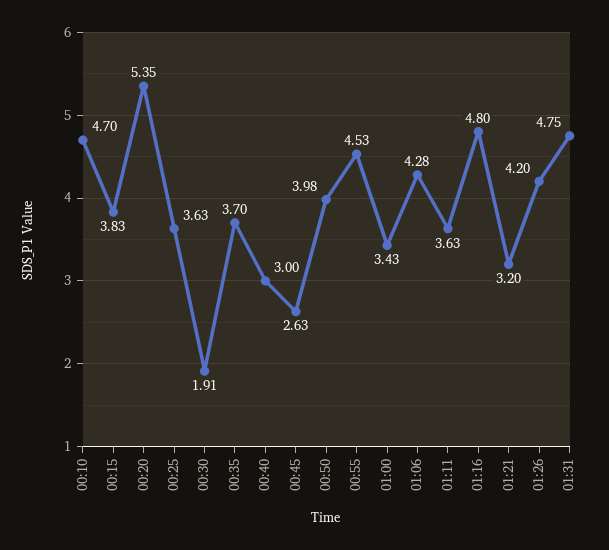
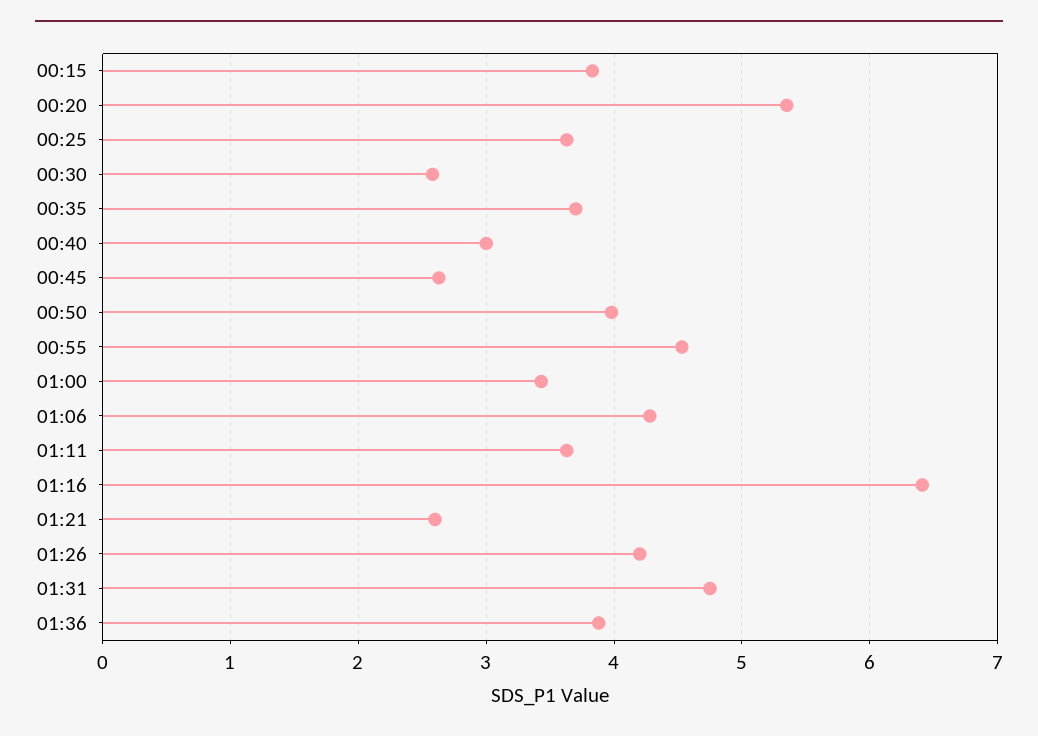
00:10: 4.7 -> none
00:30: 1.91 -> 2.6
01:16: 4.8 -> 6.4
01:21: 3.2 -> 2.6
01:36: none -> 3.9

